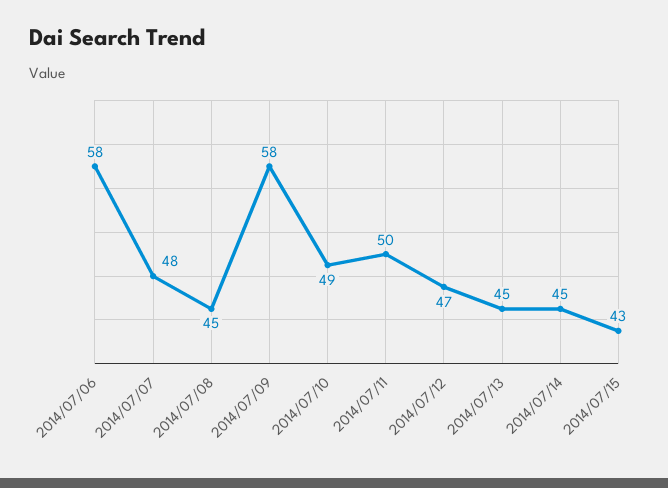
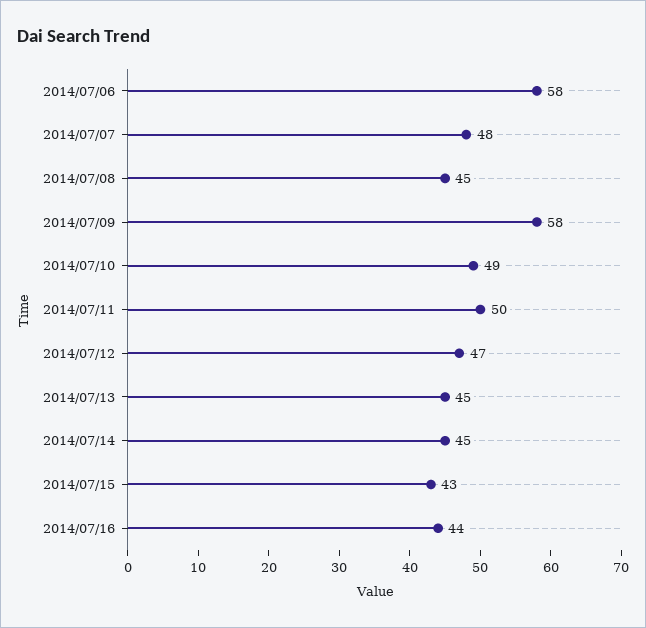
2014/07/16: none -> 44

